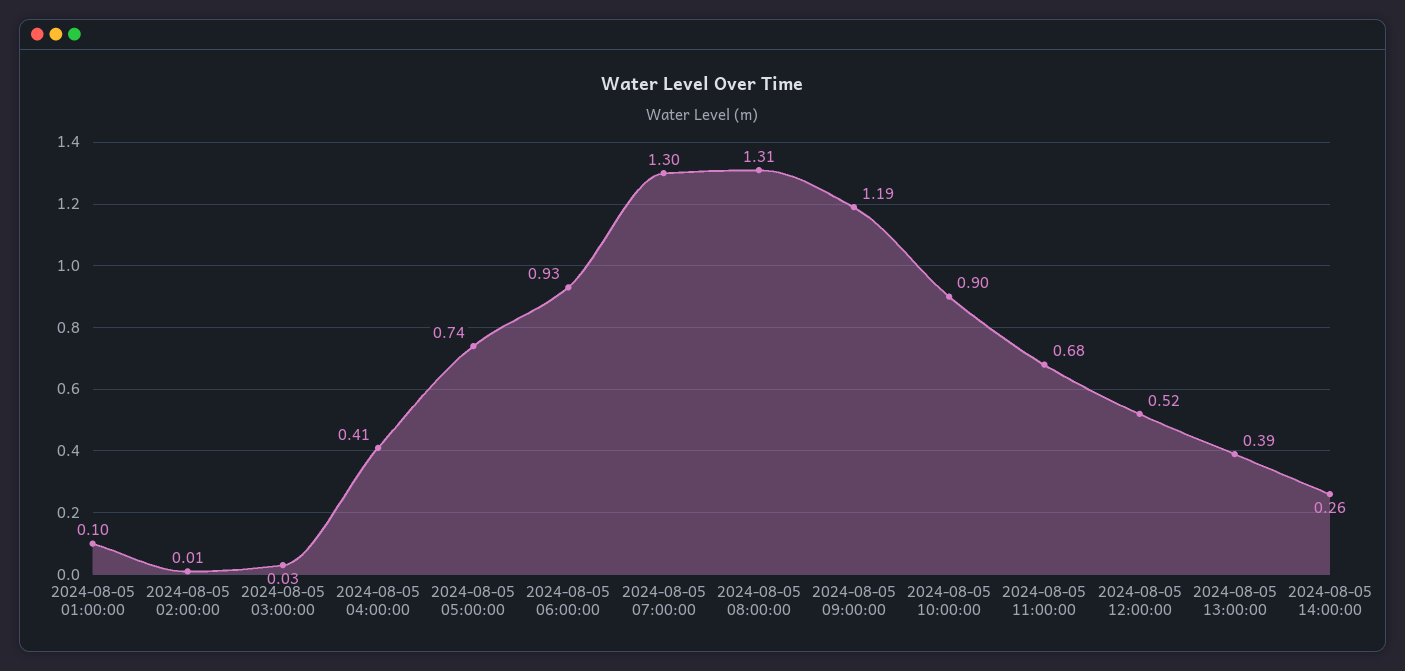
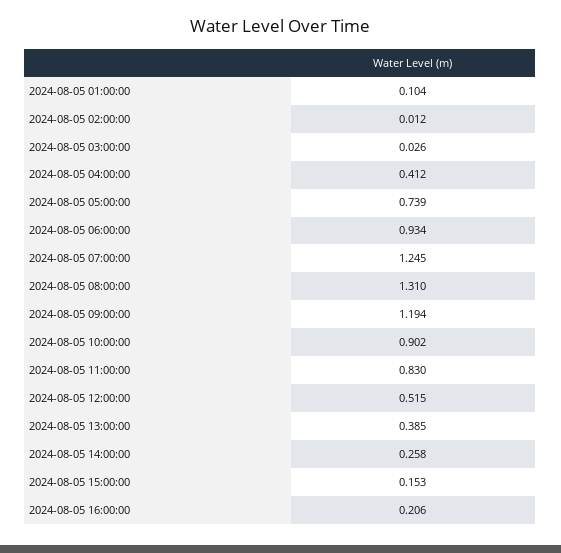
2024-08-05 07:00:00: 1.3 -> 1.245
2024-08-05 11:00:00: 0.68 -> 0.83
2024-08-05 15:00:00: none -> 0.153
2024-08-05 16:00:00: none -> 0.206

